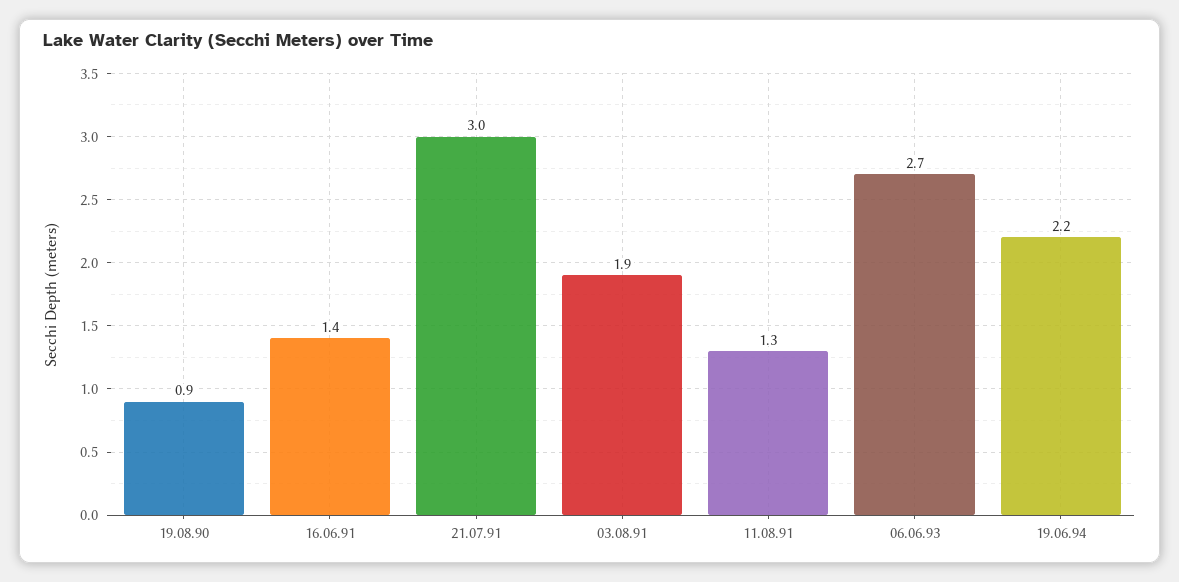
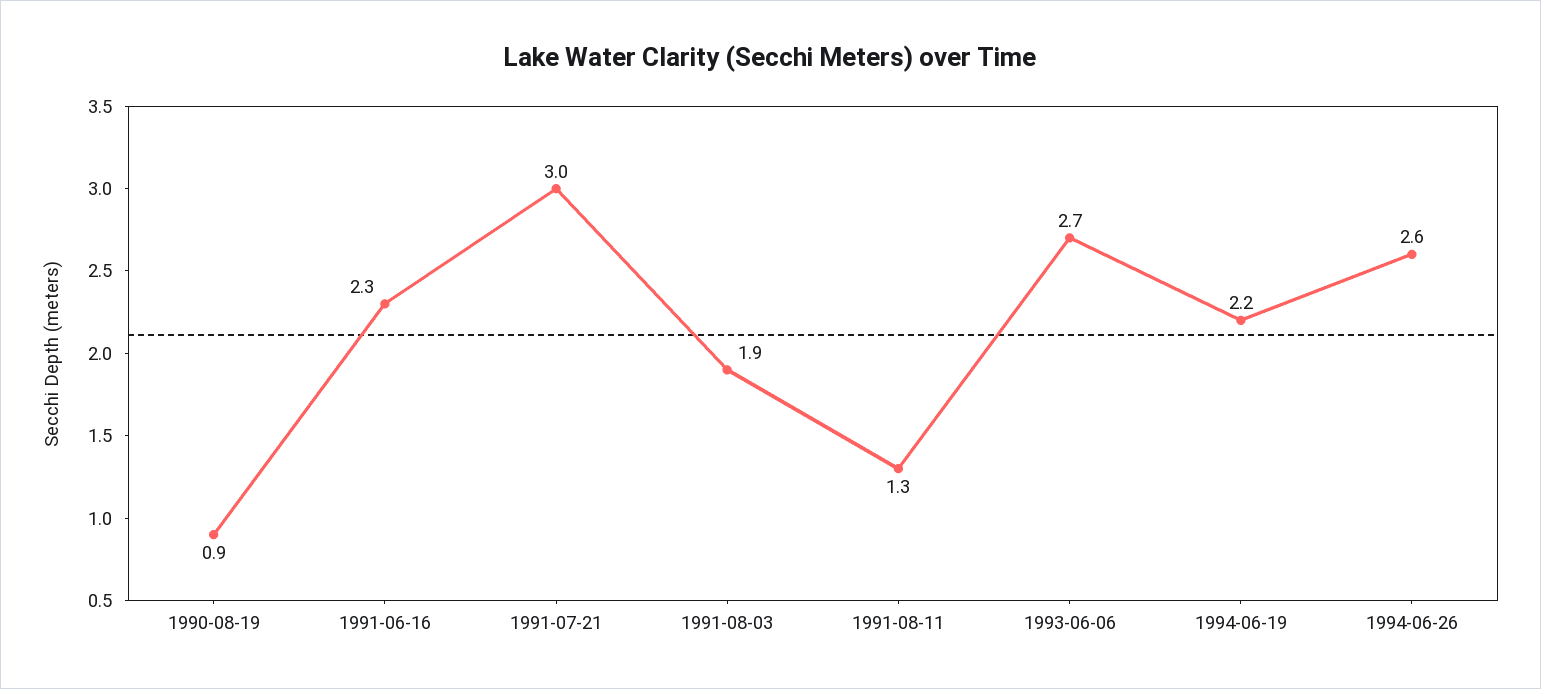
16.06.91: 1.4 -> 2.3
1994-06-26: none -> 2.6

